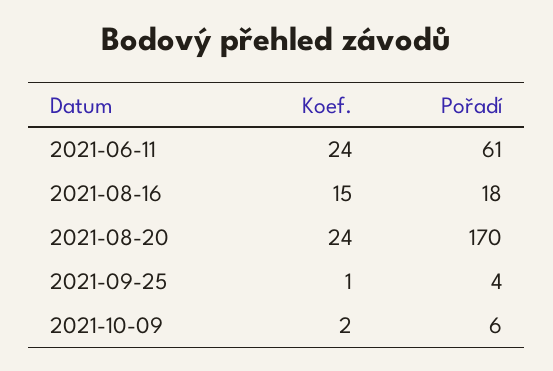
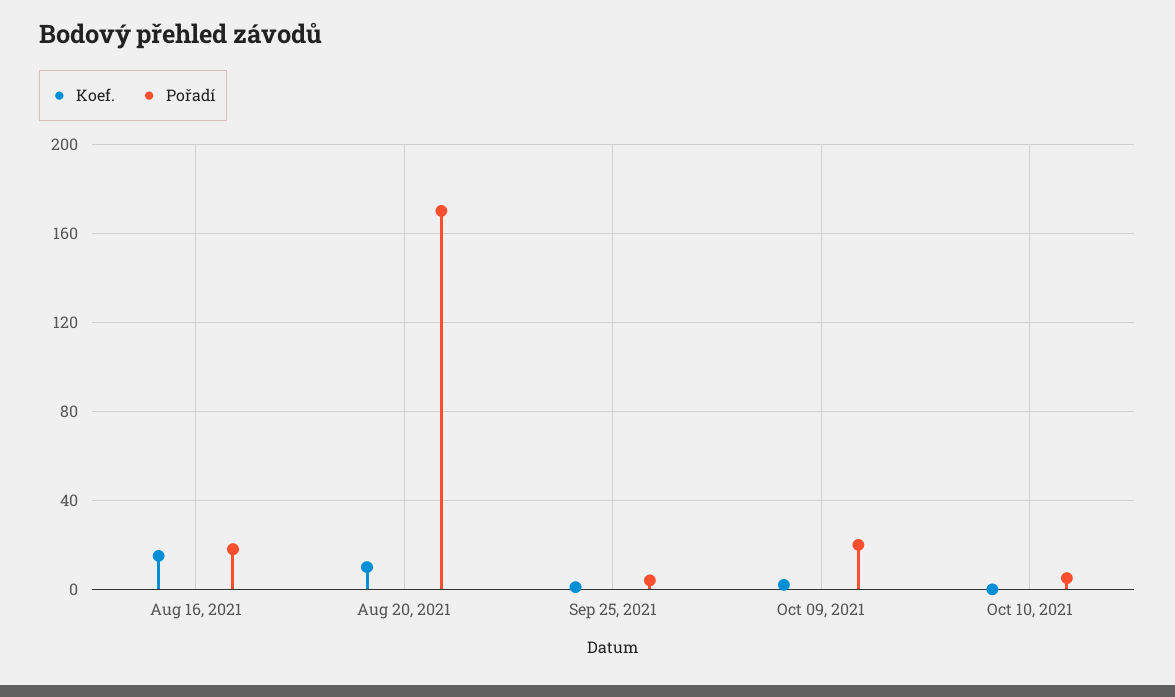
Koef., 2021-06-11: 24 -> none
Pořadí, 2021-06-11: 61 -> none
Koef., 2021-08-20: 24 -> 10
Pořadí, 2021-10-09: 6 -> 20
Koef., Oct 10, 2021: none -> 0
Pořadí, Oct 10, 2021: none -> 5

